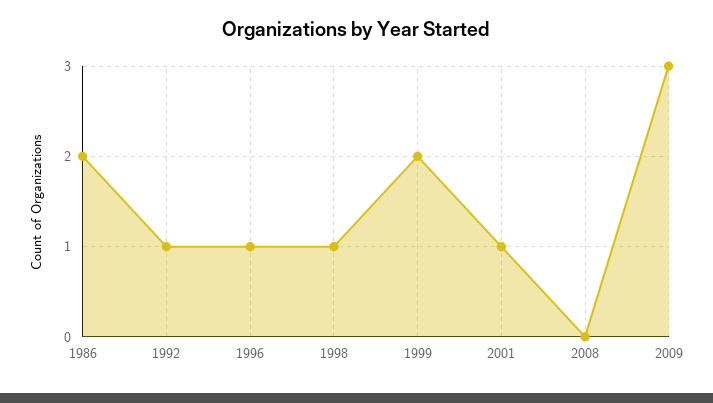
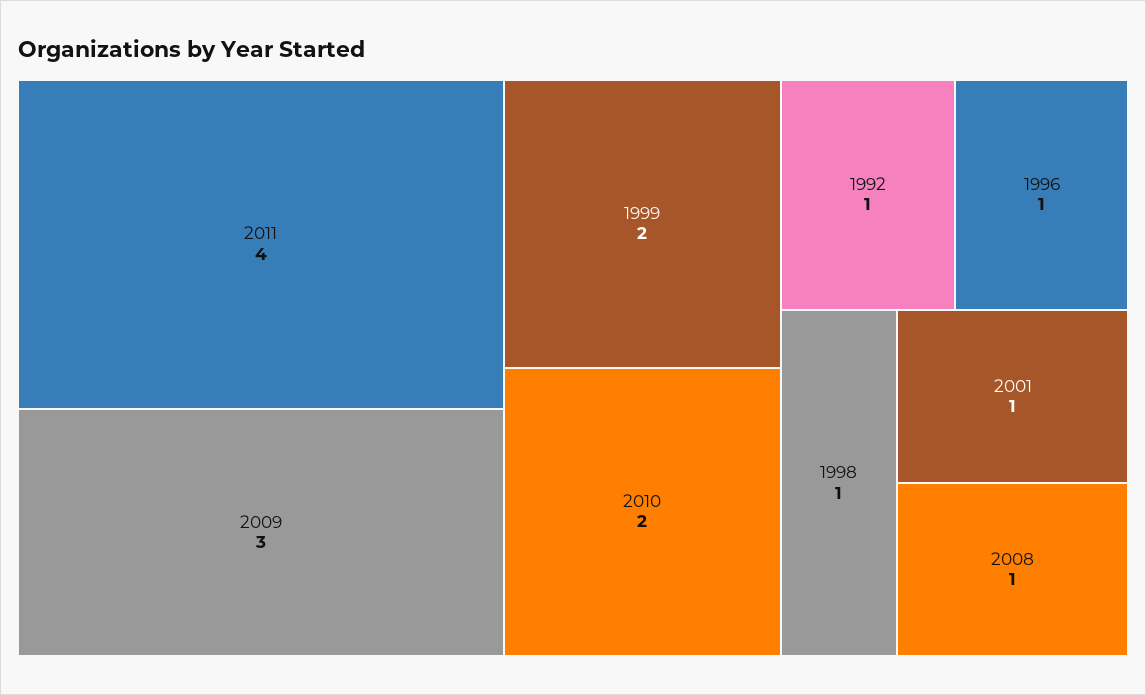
1986: 2 -> none
2008: 0 -> 1
2011: none -> 4
2010: none -> 2

